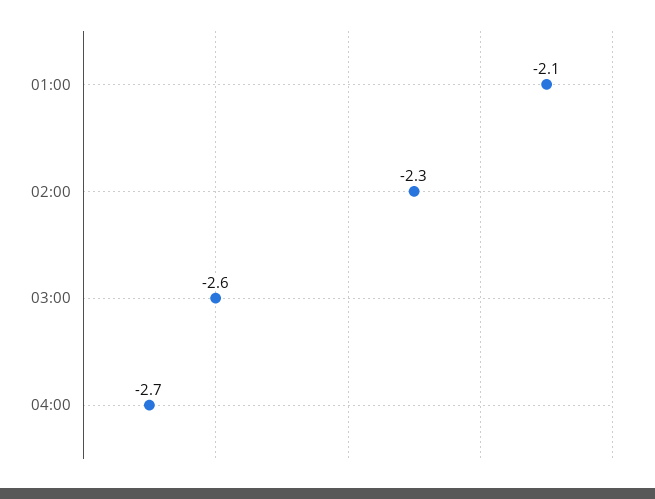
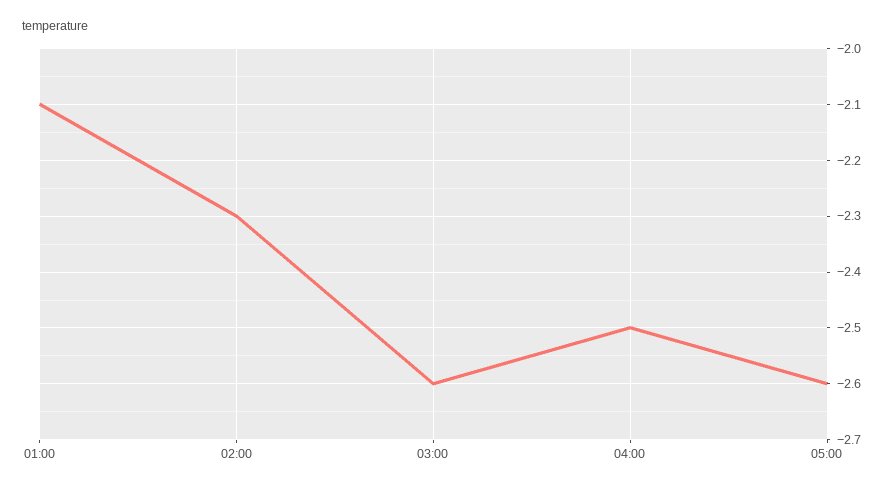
04:00: -2.7 -> -2.5
05:00: none -> -2.6

